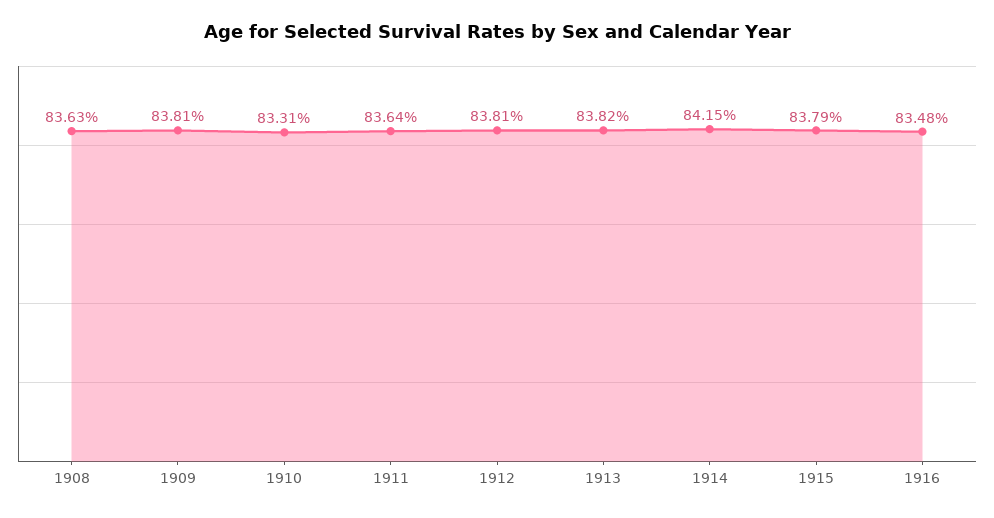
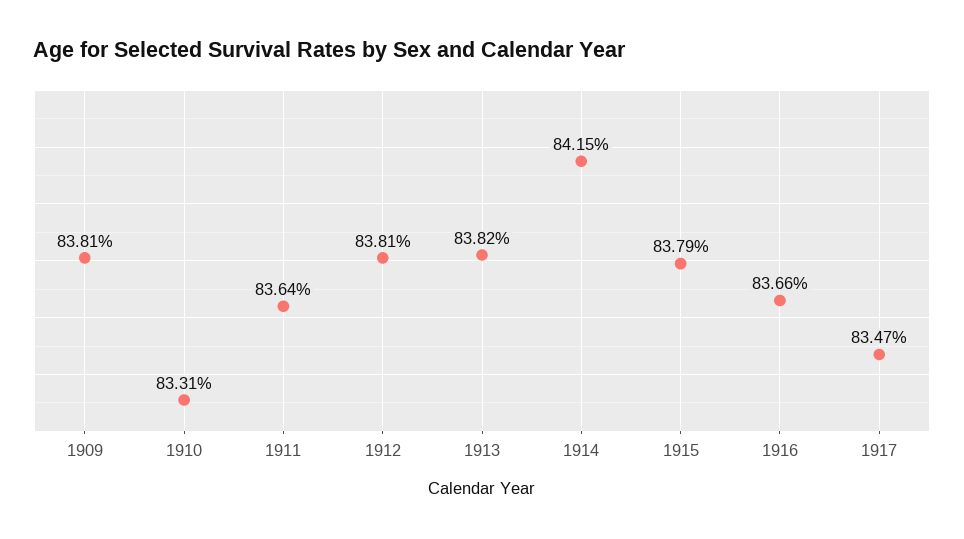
1908: 83.63 -> none
1916: 83.48 -> 83.66
1917: none -> 83.47

